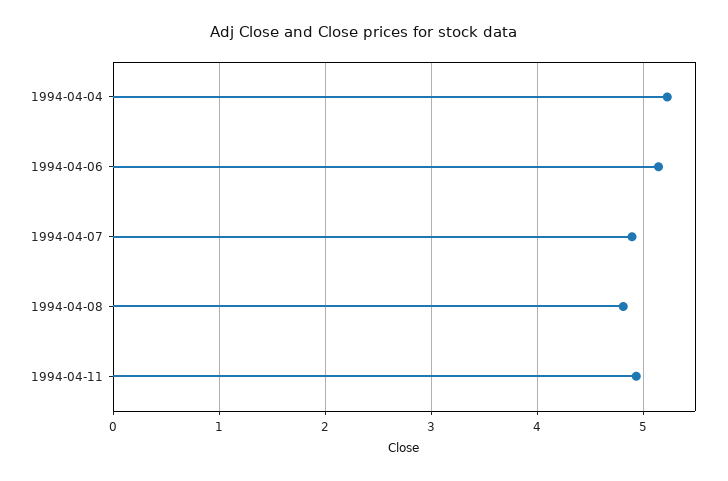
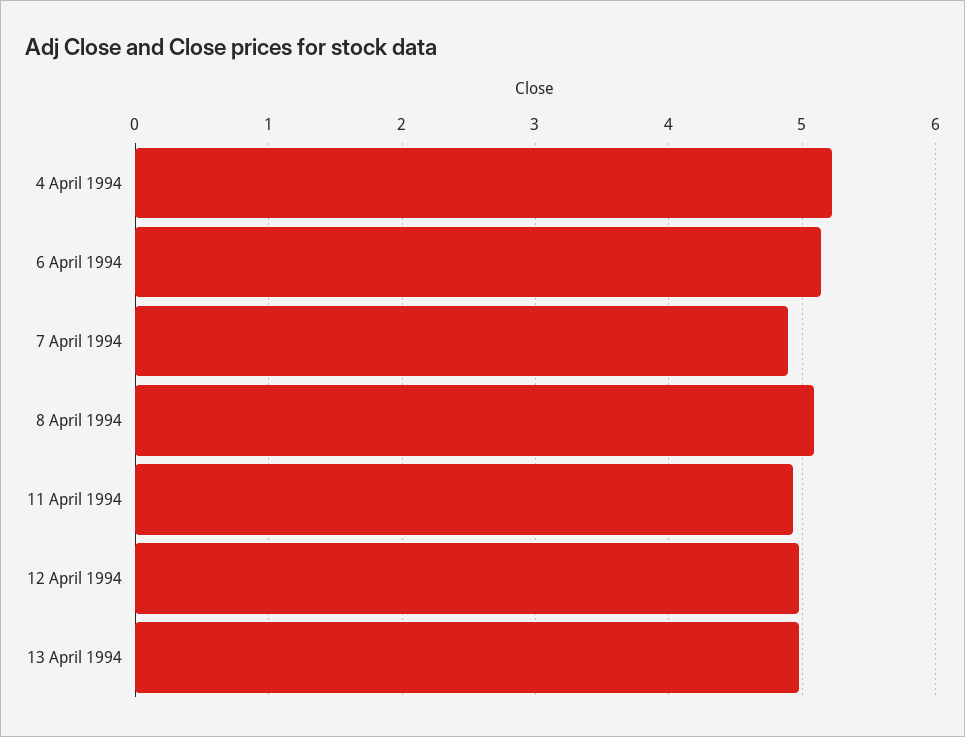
1994-04-08: 4.8 -> 5.1
12 April 1994: none -> 5
13 April 1994: none -> 5

